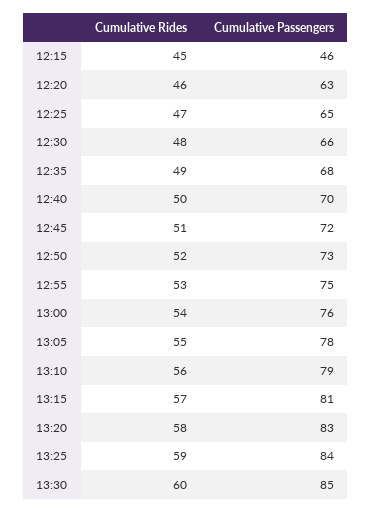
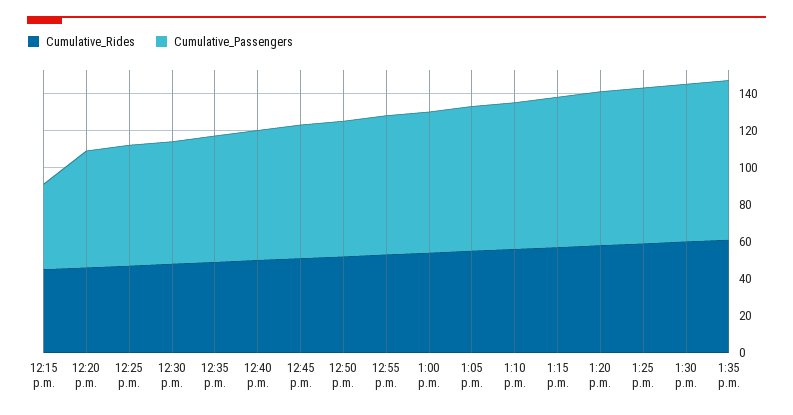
Cumulative Rides, 1:35 p.m.: none -> 60
Cumulative Passengers, 1:35 p.m.: none -> 85

